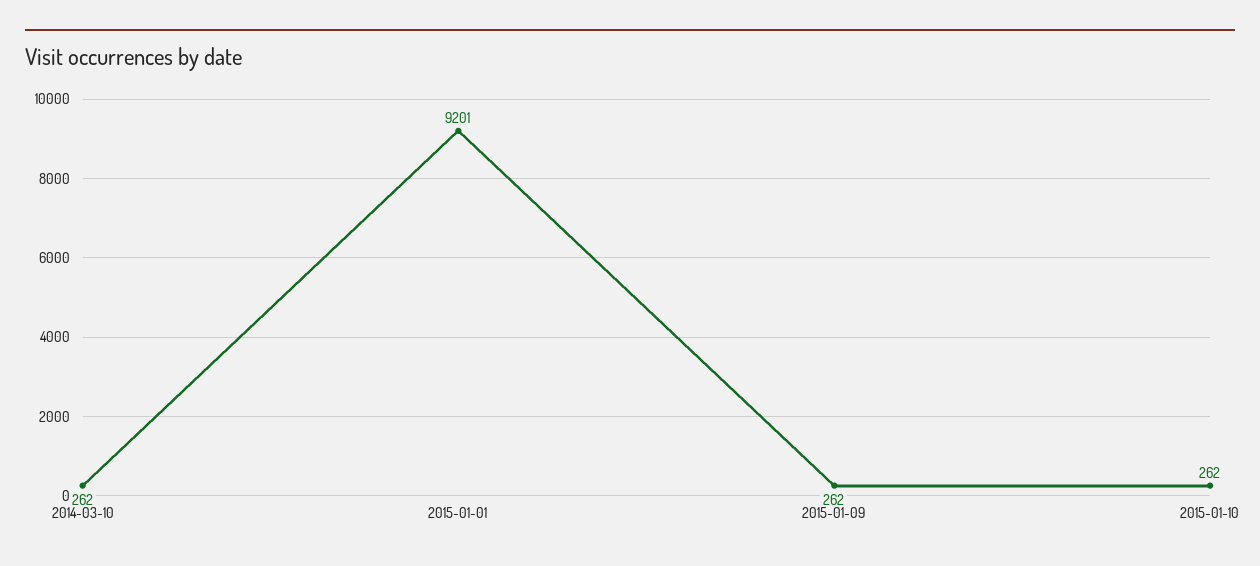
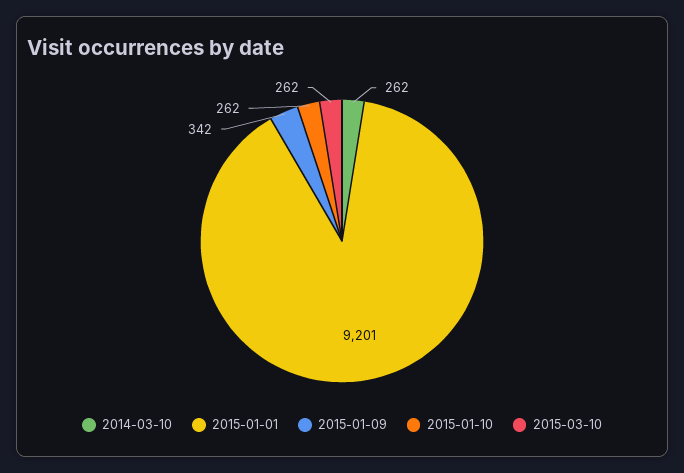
2015-01-09: 262 -> 342
2015-03-10: none -> 262

